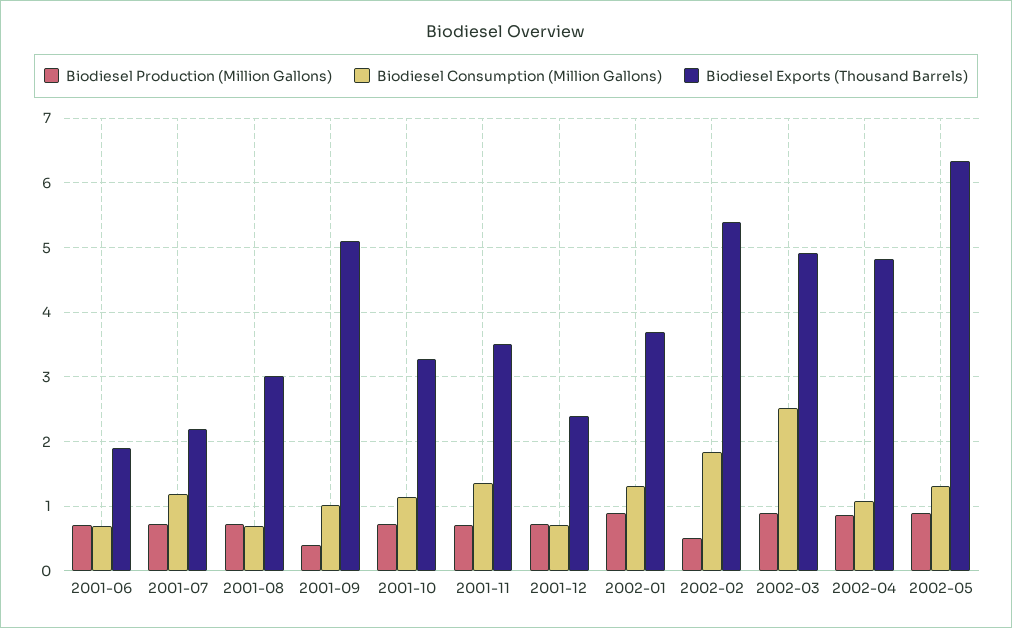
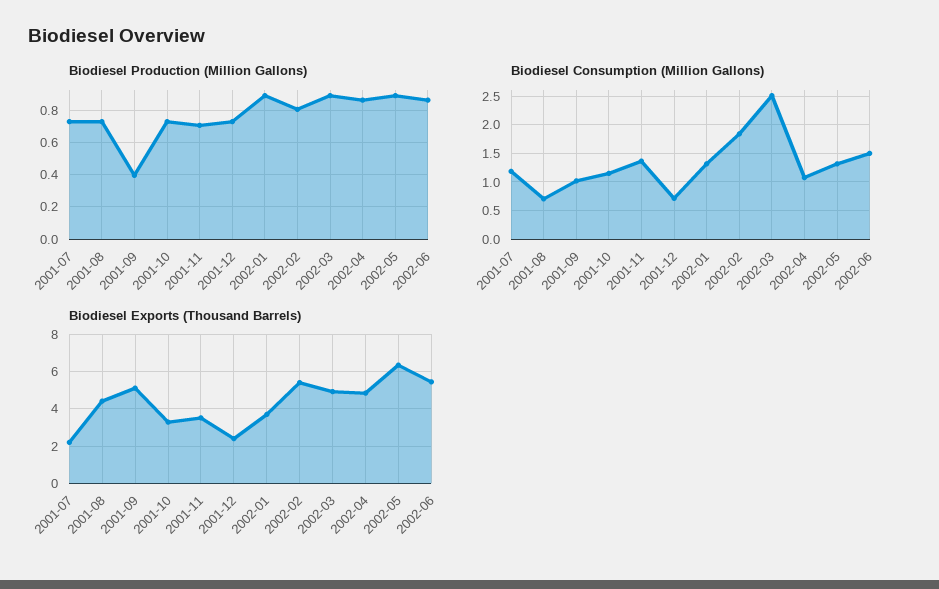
Biodiesel Production (Million Gallons), 2001-06: 0.7 -> none
Biodiesel Consumption (Million Gallons), 2001-06: 0.7 -> none
Biodiesel Exports (Thousand Barrels), 2001-06: 1.9 -> none
Biodiesel Exports (Thousand Barrels), 2001-08: 3 -> 4.5
Biodiesel Production (Million Gallons), 2002-02: 0.5 -> 0.8
Biodiesel Production (Million Gallons), 2002-06: none -> 0.85
Biodiesel Consumption (Million Gallons), 2002-06: none -> 1.5
Biodiesel Exports (Thousand Barrels), 2002-06: none -> 5.5

